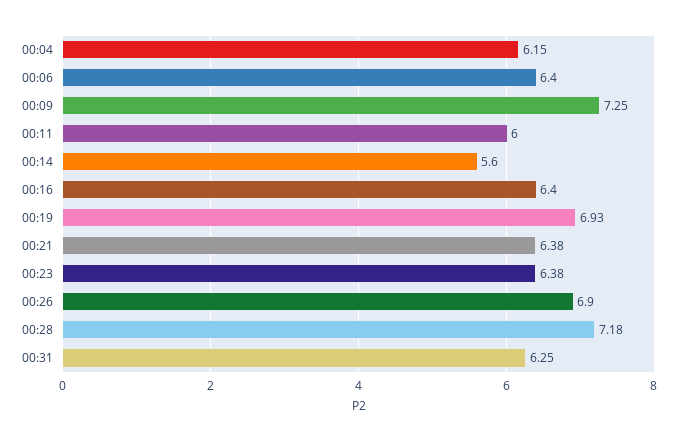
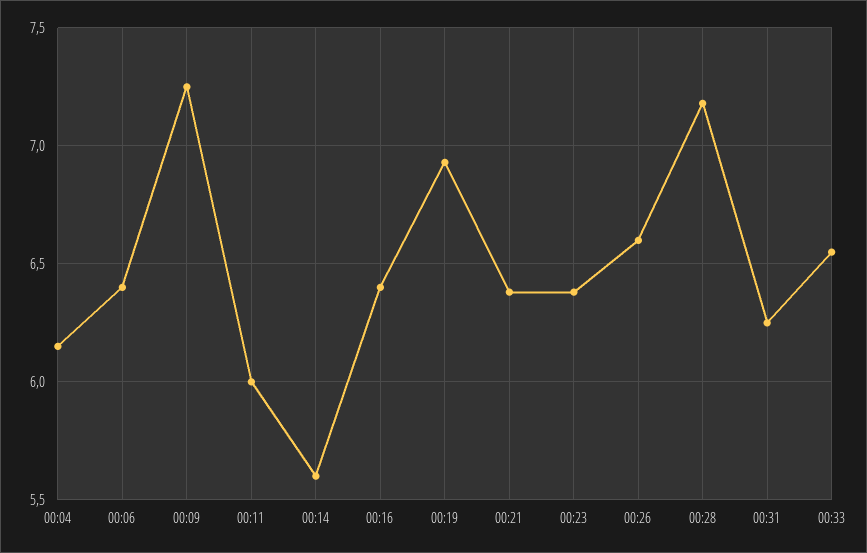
00:26: 6.9 -> 6.6
00:33: none -> 6.55

